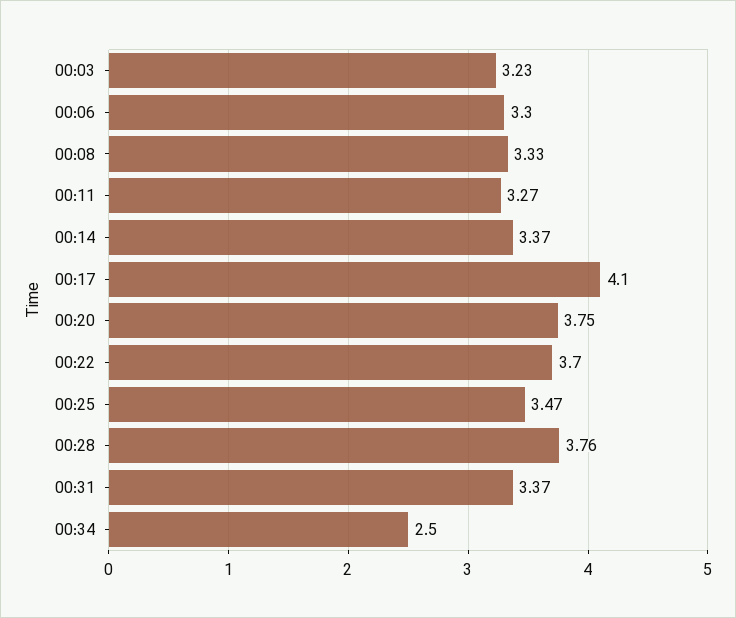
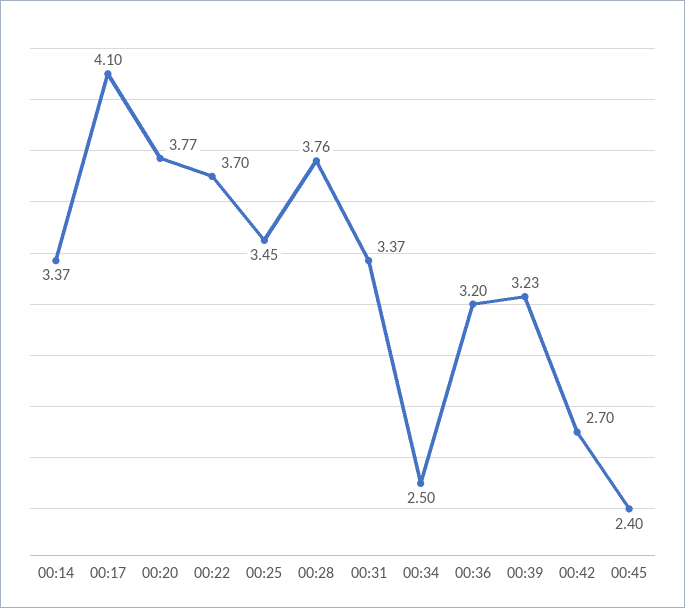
00:03: 3.23 -> none
00:06: 3.3 -> none
00:08: 3.33 -> none
00:11: 3.27 -> none
00:20: 3.75 -> 3.77
00:25: 3.47 -> 3.45
00:36: none -> 3.2
00:39: none -> 3.23
00:42: none -> 2.7
00:45: none -> 2.4

